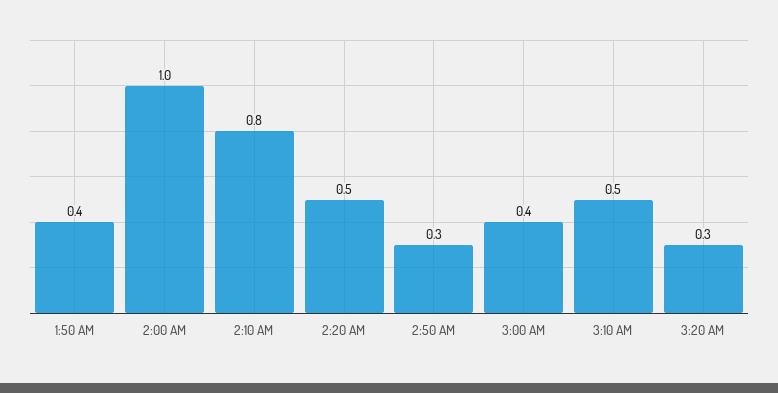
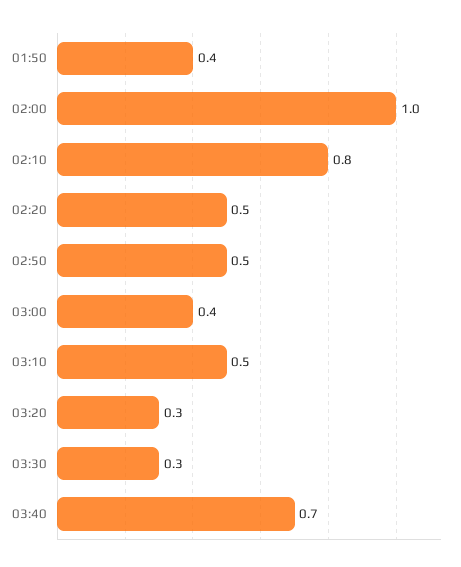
2:50 AM: 0.3 -> 0.5
03:30: none -> 0.3
03:40: none -> 0.7

